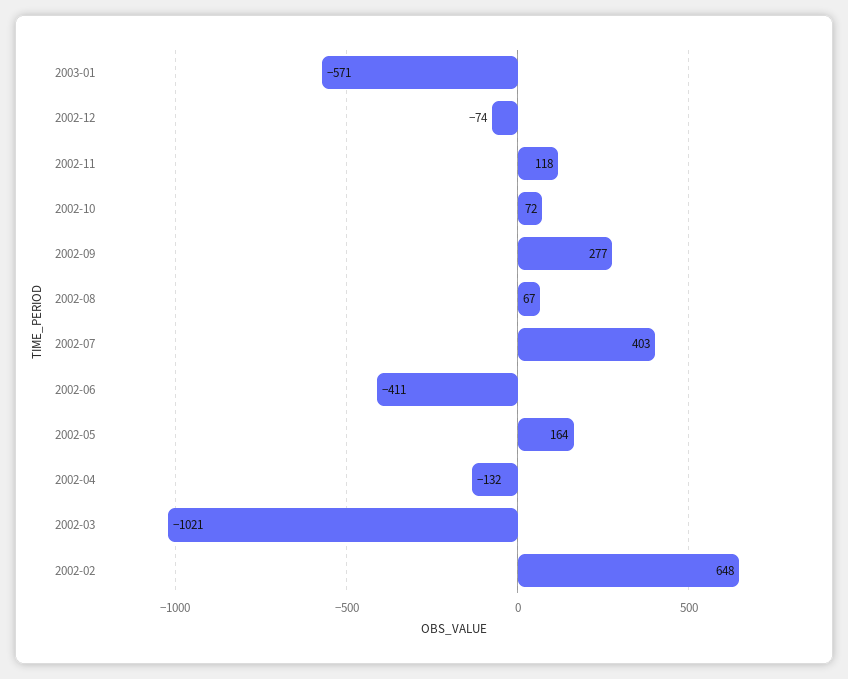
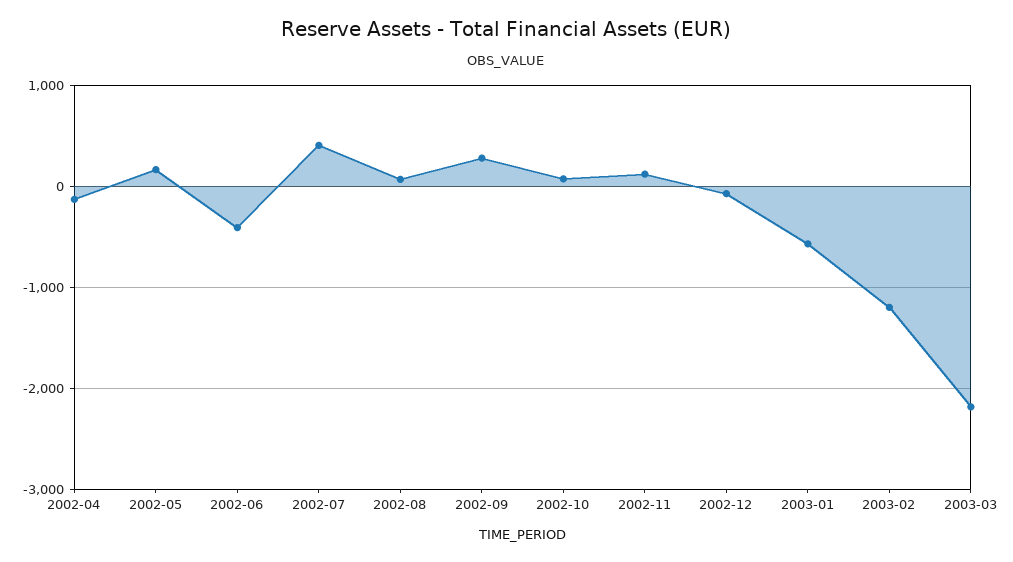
2002-03: -1021 -> none
2002-02: 648 -> none
2003-02: none -> -1200
2003-03: none -> -2200

